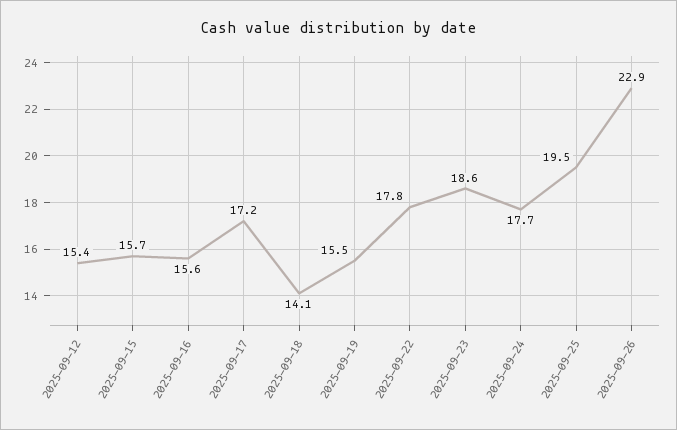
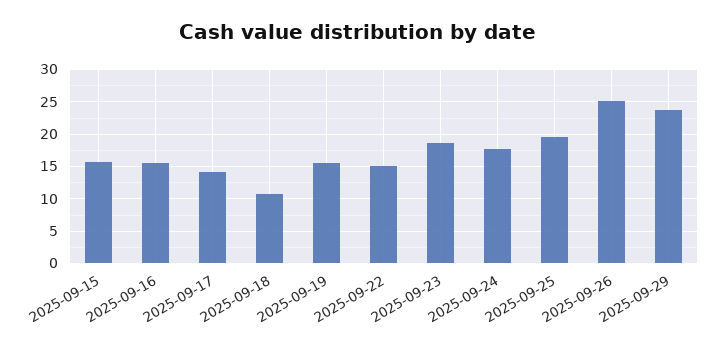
2025-09-12: 15.4 -> none
2025-09-17: 17.2 -> 14
2025-09-18: 14.1 -> 11
2025-09-22: 17.8 -> 15
2025-09-26: 22.9 -> 25
2025-09-29: none -> 24

